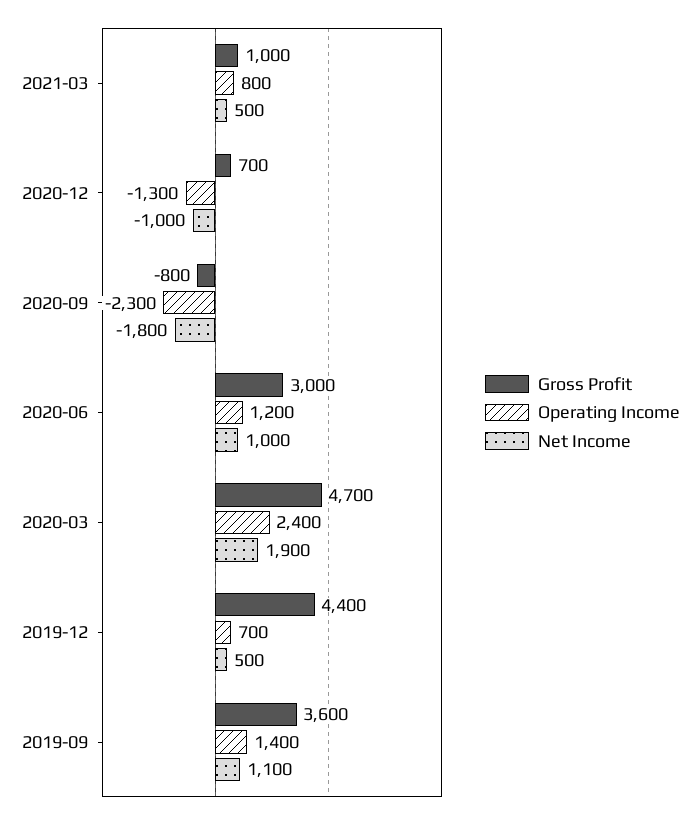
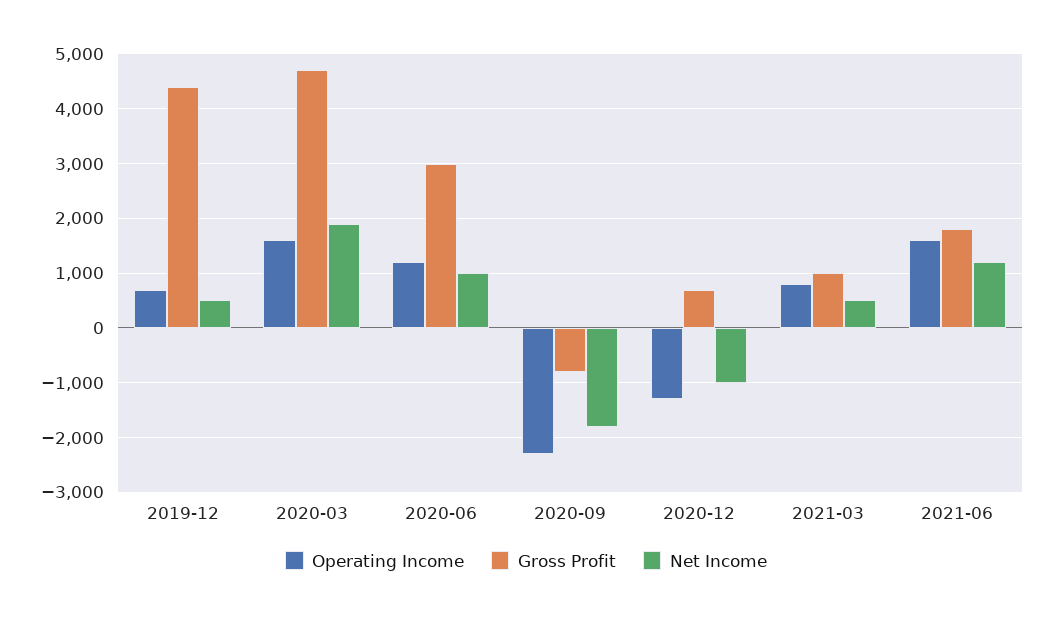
Operating Income, 2020-03: 2400 -> 1600
Gross Profit, 2019-09: 3600 -> none
Operating Income, 2019-09: 1400 -> none
Net Income, 2019-09: 1100 -> none
Operating Income, 2021-06: none -> 1600
Gross Profit, 2021-06: none -> 1800
Net Income, 2021-06: none -> 1200

